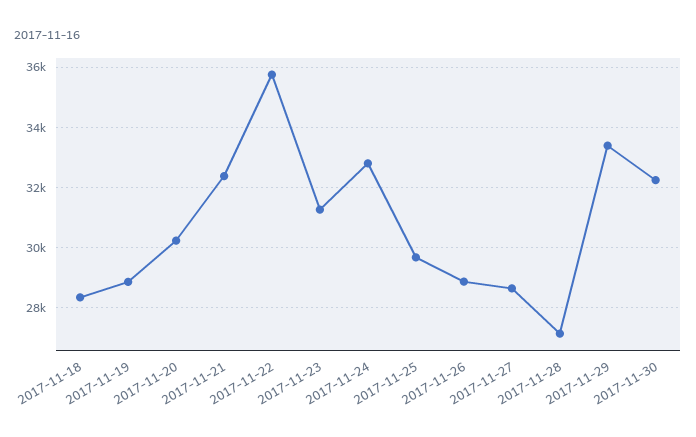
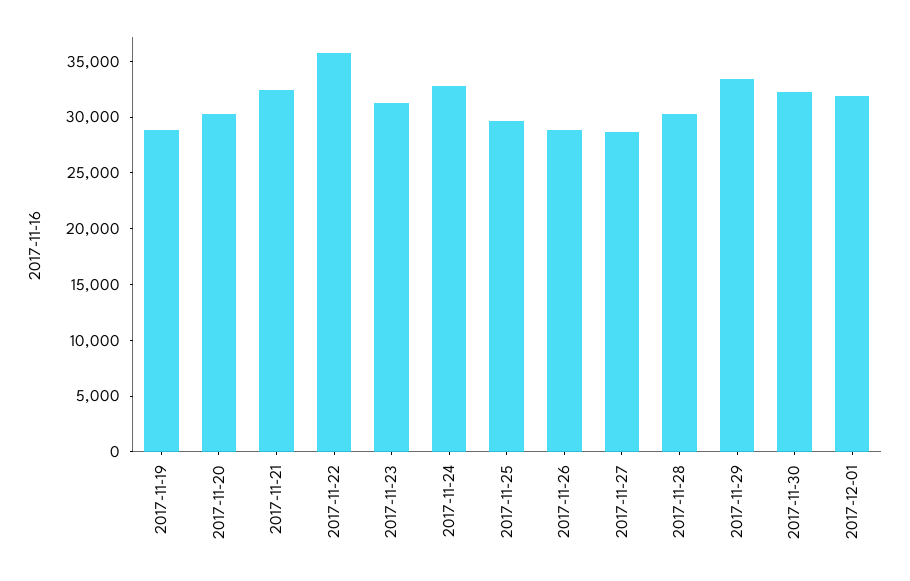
2017-11-18: 28400 -> none
2017-11-28: 27200 -> 30000
2017-12-01: none -> 32000

